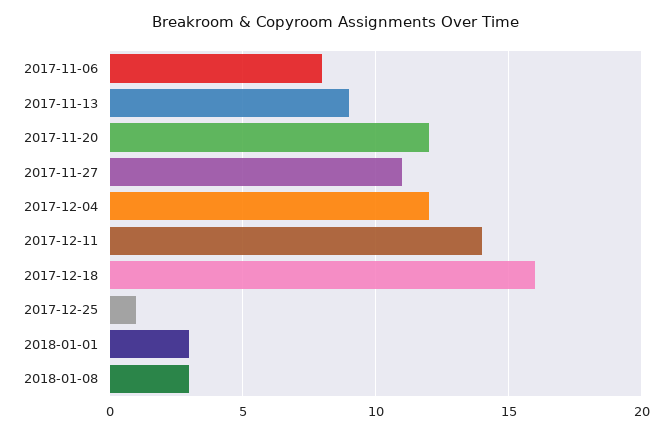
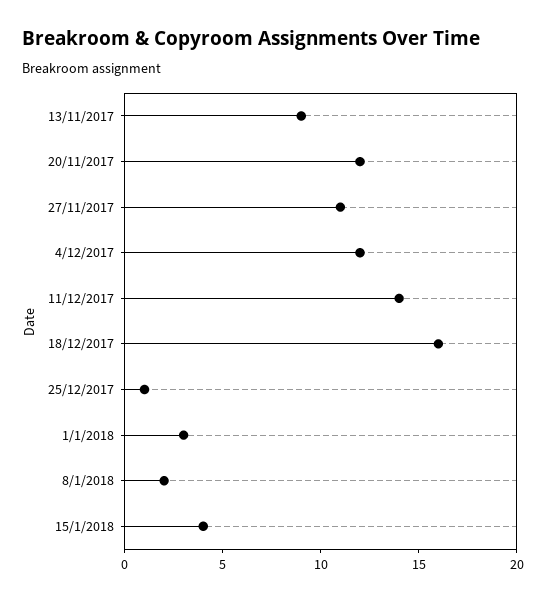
2017-11-06: 8 -> none
2018-01-08: 3 -> 2
15/1/2018: none -> 4

